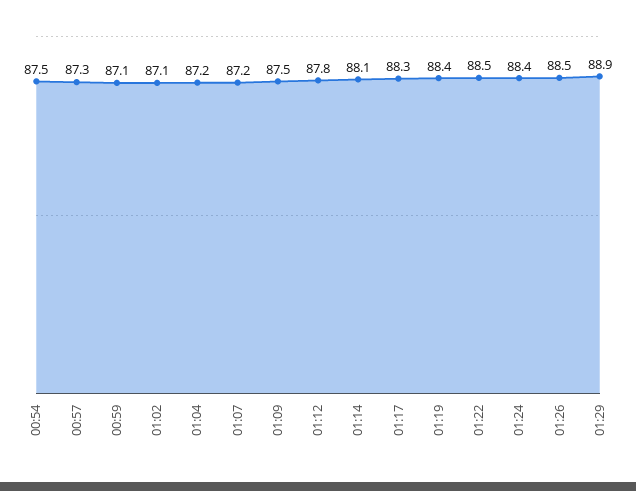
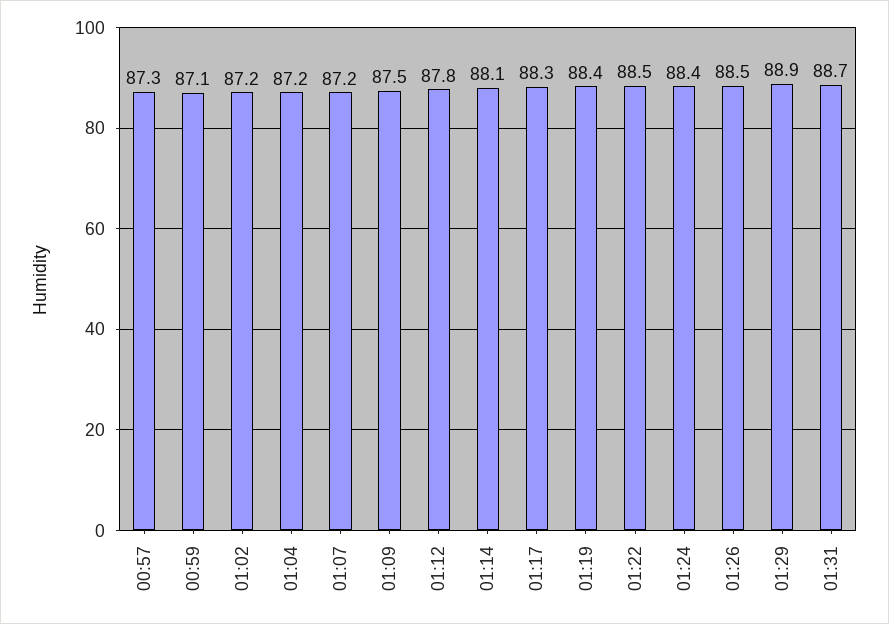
00:54: 87.5 -> none
01:02: 87.1 -> 87.2
01:31: none -> 88.7

